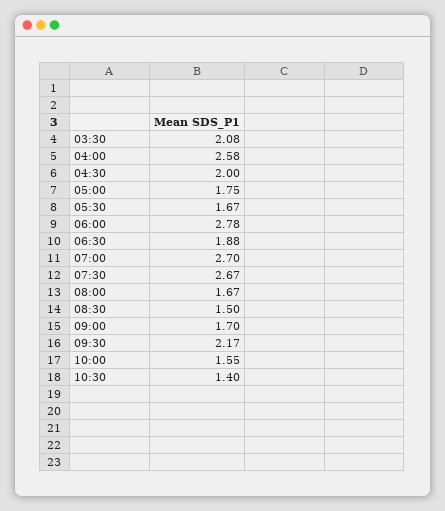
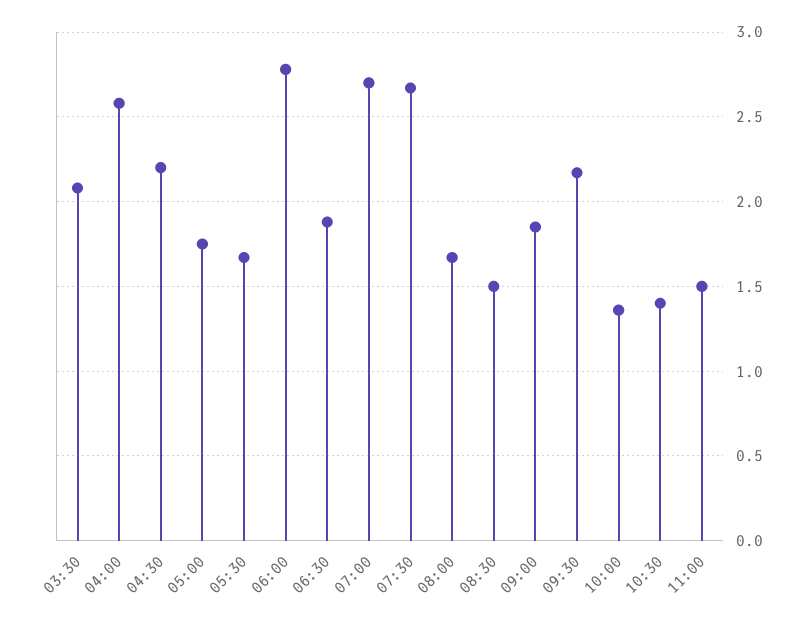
04:30: 2 -> 2.2
09:00: 1.7 -> 1.85
10:00: 1.55 -> 1.35
11:00: none -> 1.5

